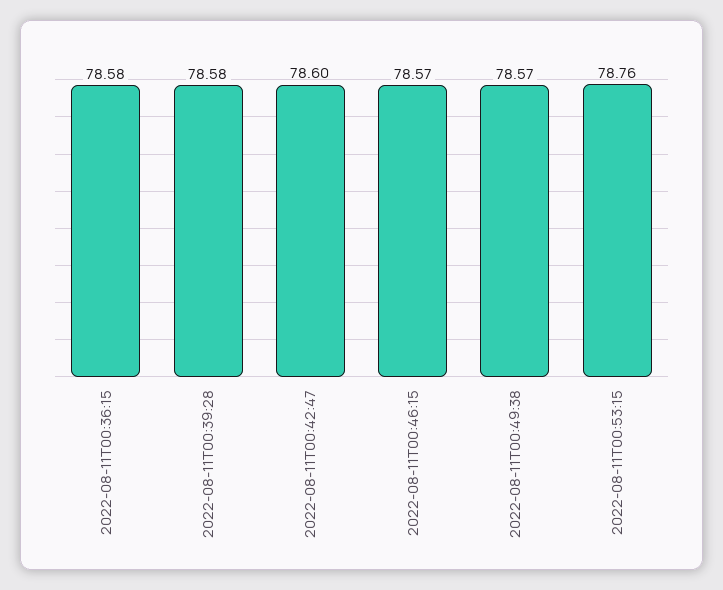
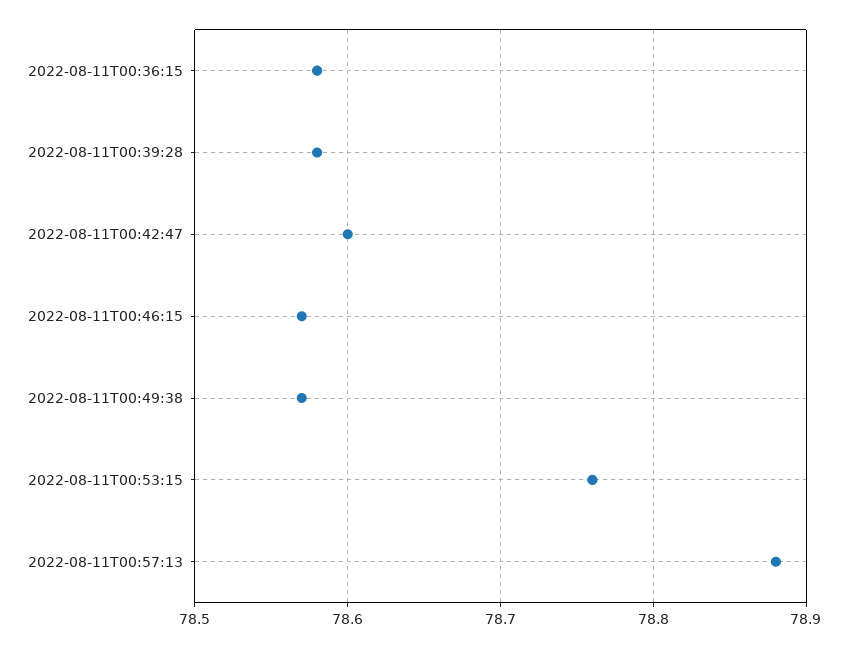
2022-08-11T00:57:13: none -> 78.88

